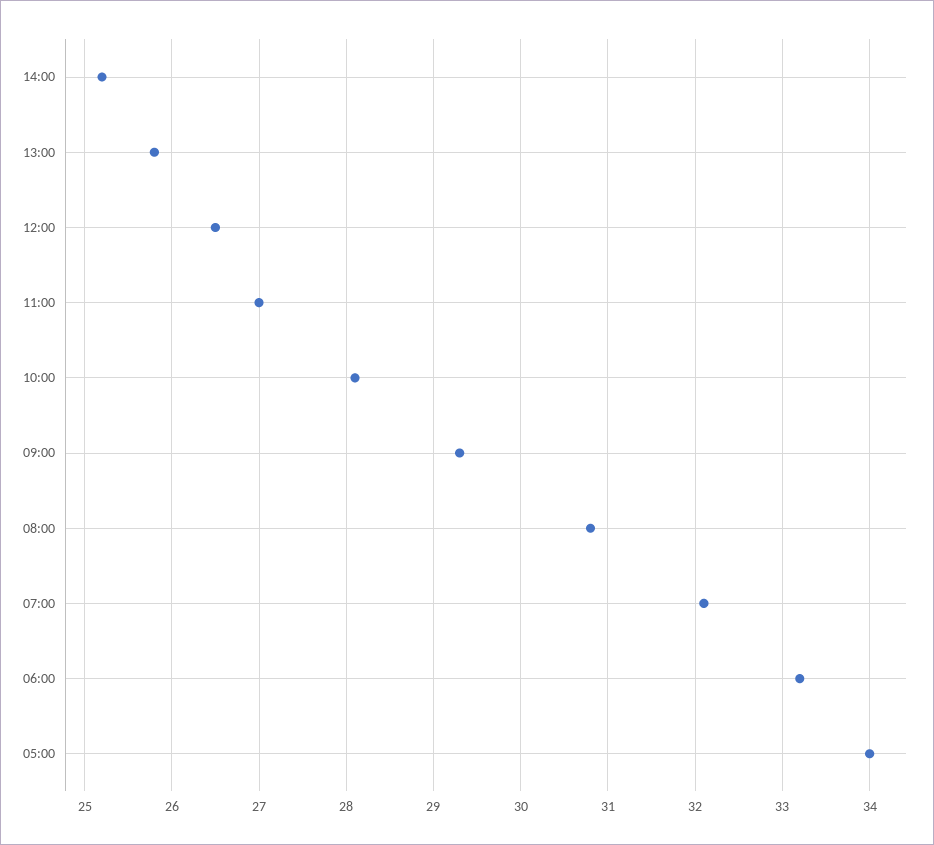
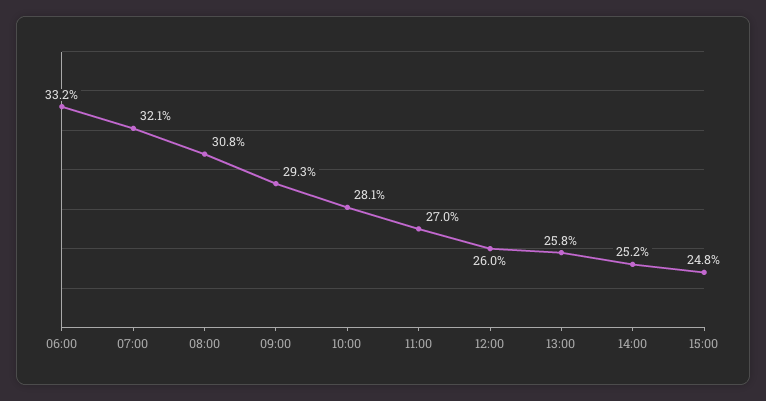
12:00: 26.5 -> 26
05:00: 34 -> none
15:00: none -> 24.8

